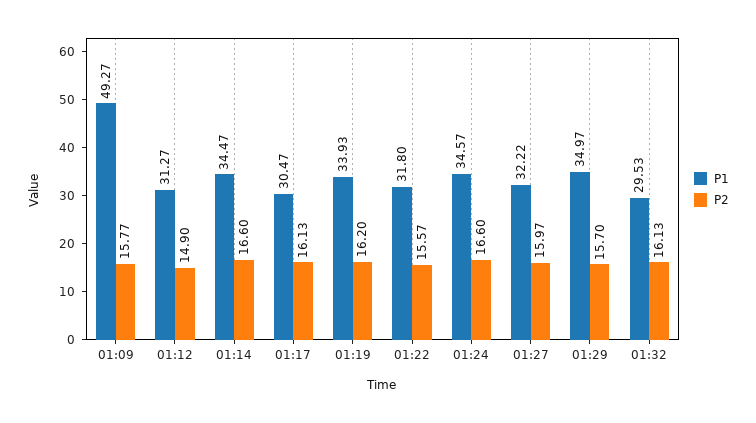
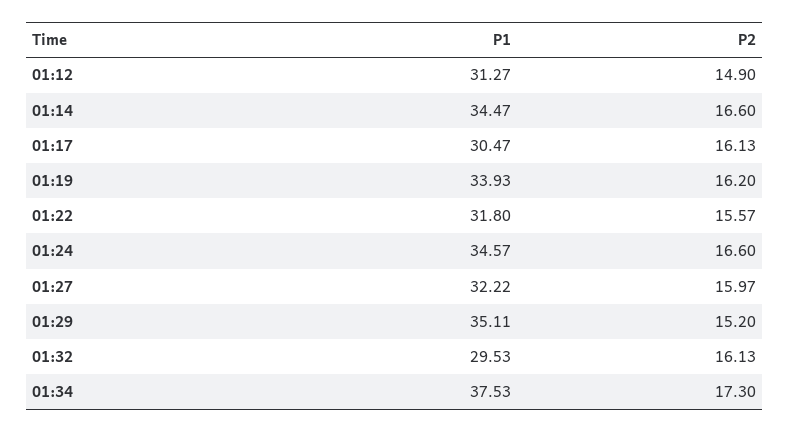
P1, 01:09: 49.27 -> none
P2, 01:09: 15.77 -> none
P1, 01:29: 34.97 -> 35.11
P2, 01:29: 15.7 -> 15.2
P1, 01:34: none -> 37.53
P2, 01:34: none -> 17.3

